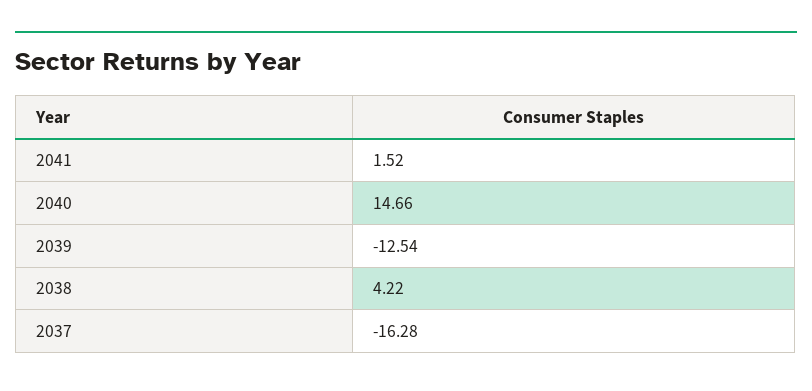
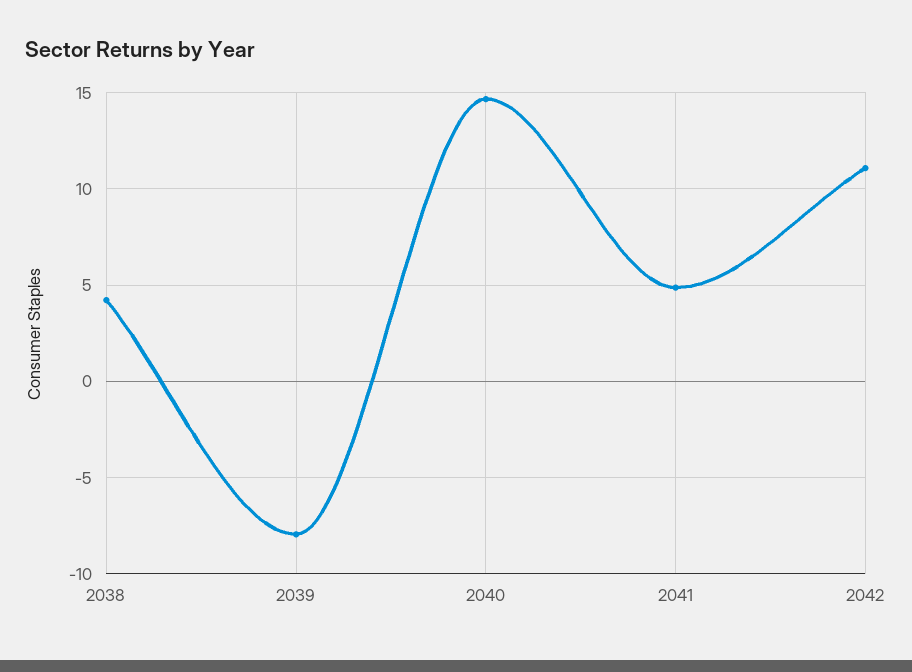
2041: 1.52 -> 5
2039: -12.54 -> -8
2037: -16.28 -> none
2042: none -> 11

